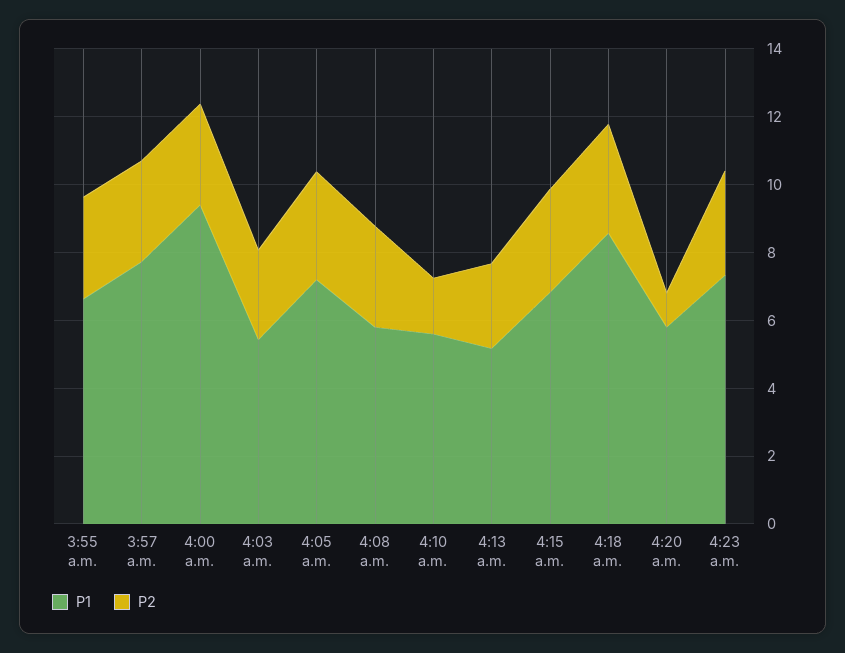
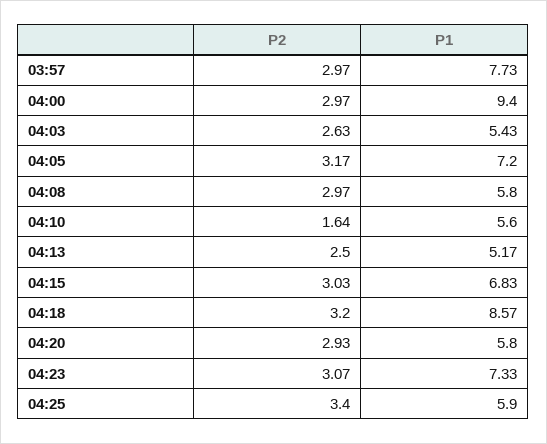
P1, 3:55 a.m.: 6.5 -> none
P2, 3:55 a.m.: 3 -> none
P2, 4:20 a.m.: 1 -> 2.93
P2, 04:25: none -> 3.4
P1, 04:25: none -> 5.9

